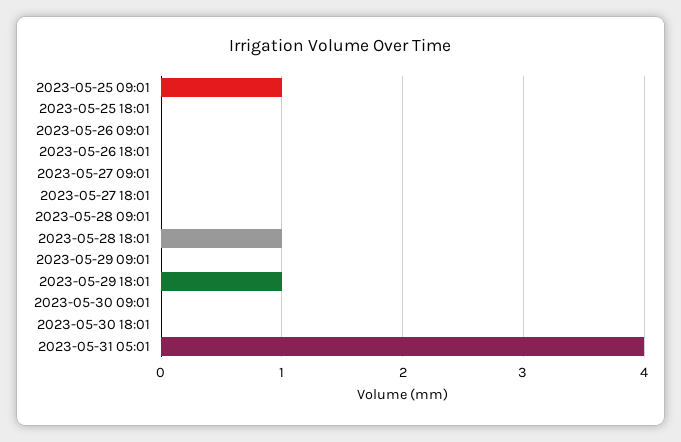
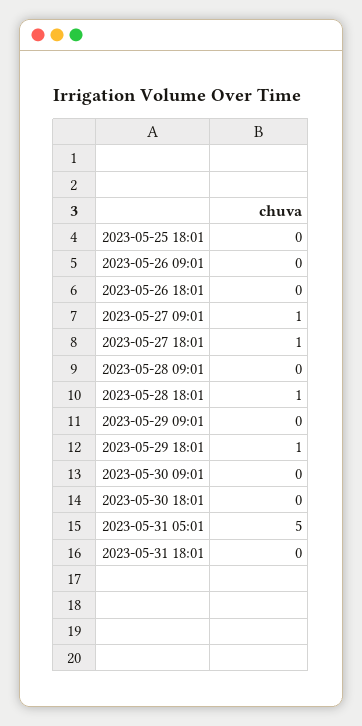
2023-05-25 09:01: 1 -> none
2023-05-27 09:01: 0 -> 1
2023-05-27 18:01: 0 -> 1
2023-05-31 05:01: 4 -> 5
2023-05-31 18:01: none -> 0

